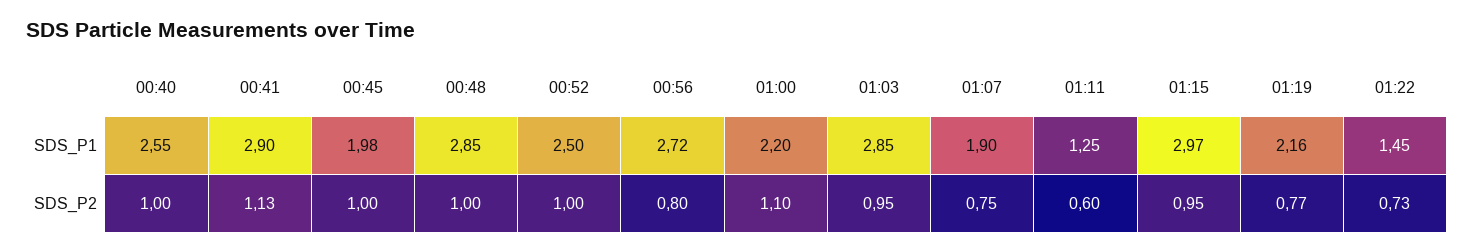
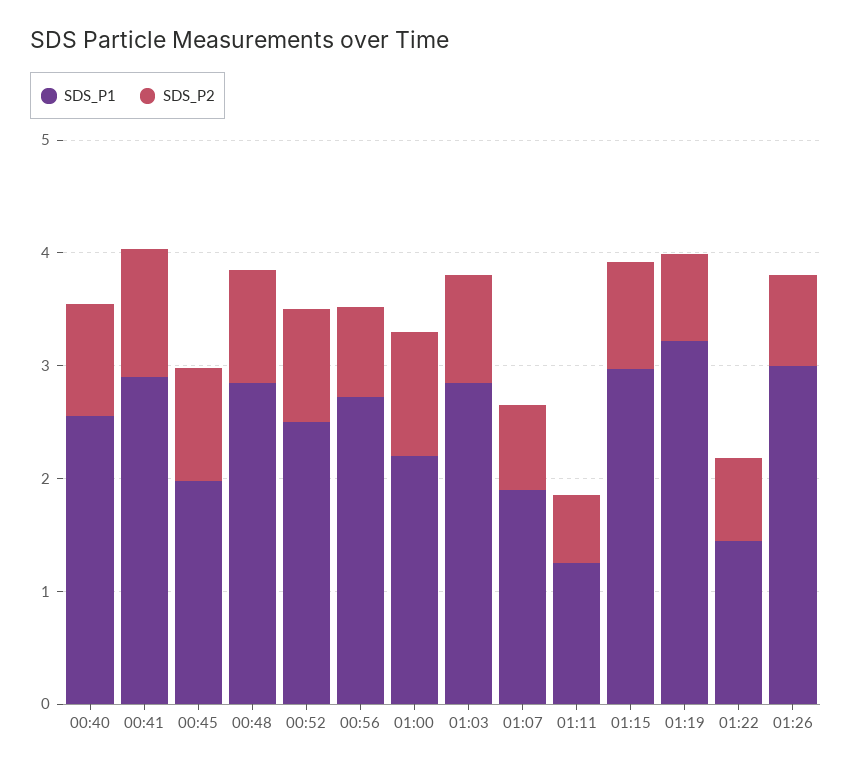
SDS_P1, 01:19: 2.16 -> 3.2
SDS_P1, 01:26: none -> 3
SDS_P2, 01:26: none -> 0.8

